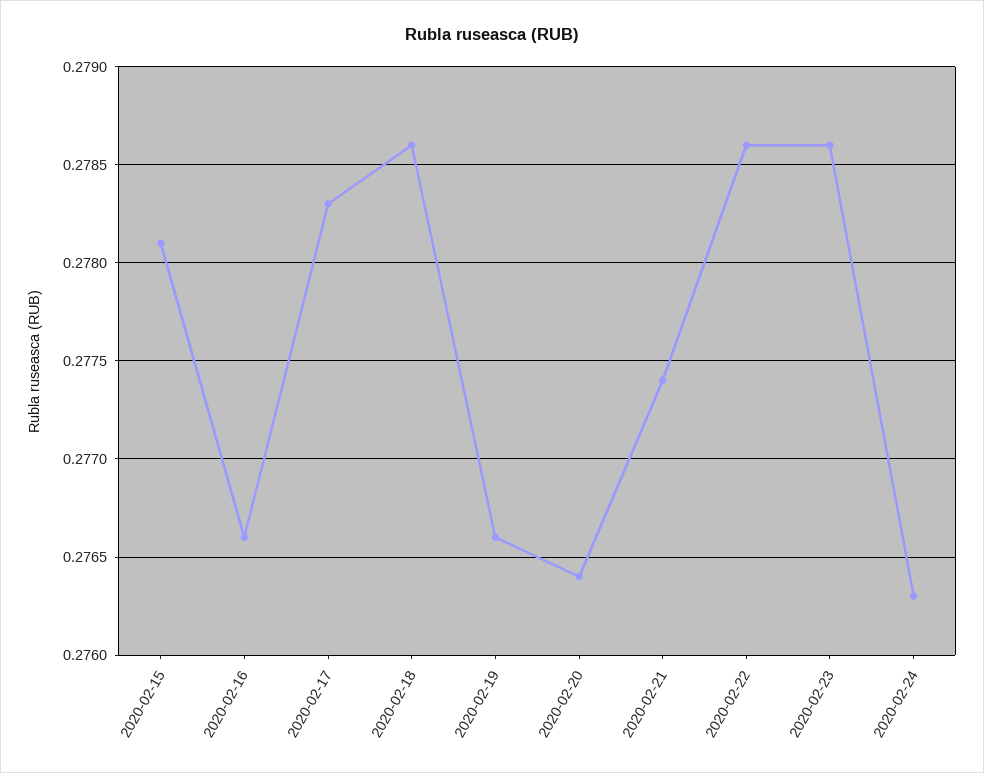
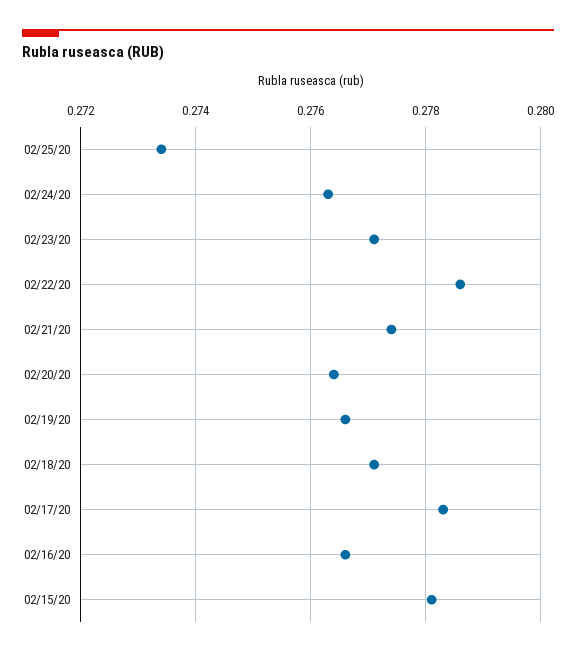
2020-02-18: 0.2786 -> 0.277
2020-02-23: 0.2786 -> 0.277
02/25/20: none -> 0.2735

